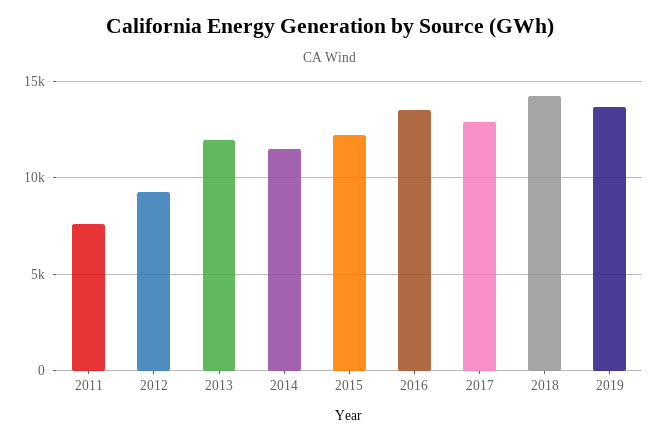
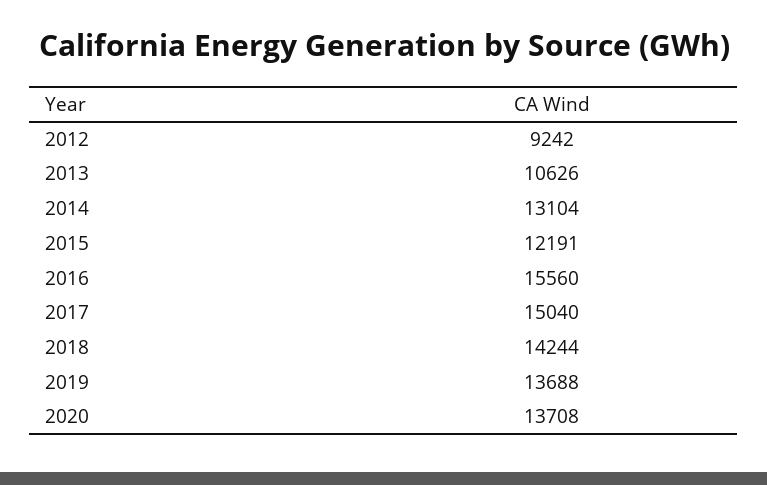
2011: 7500 -> none
2013: 12000 -> 10626
2014: 11500 -> 13104
2016: 13500 -> 15560
2017: 13000 -> 15040
2020: none -> 13708

